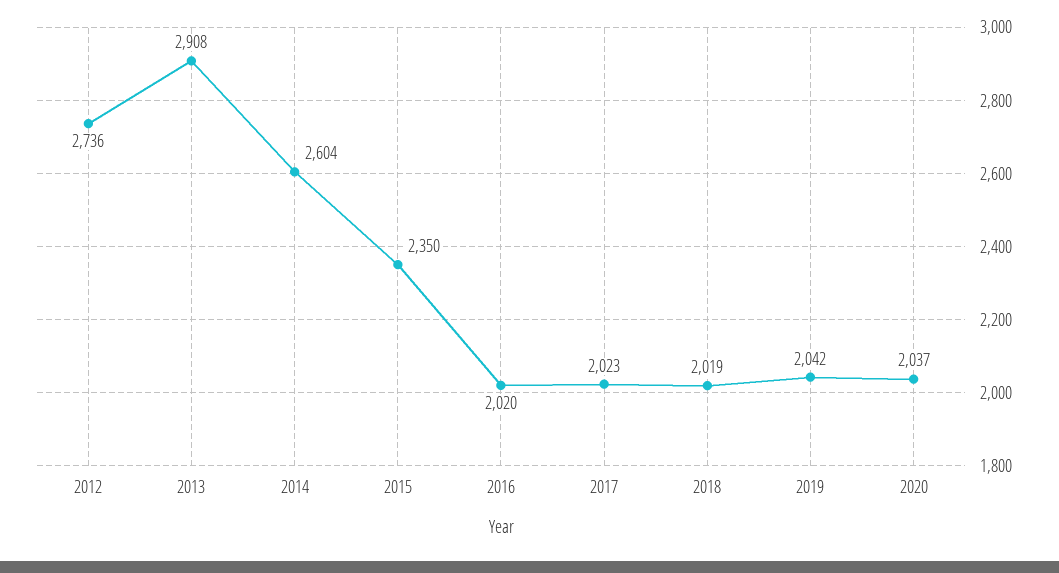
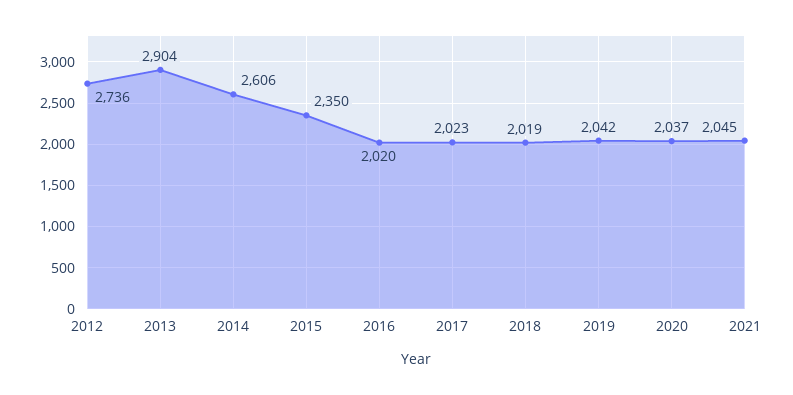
2013: 2908 -> 2904
2014: 2604 -> 2606
2021: none -> 2045

